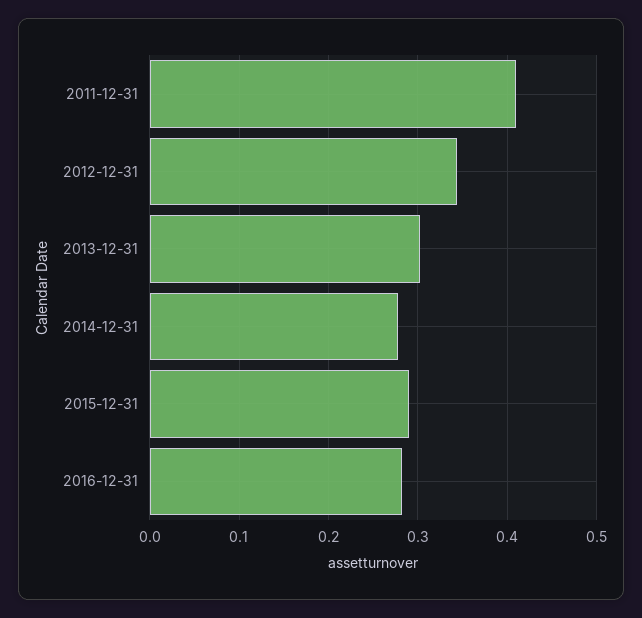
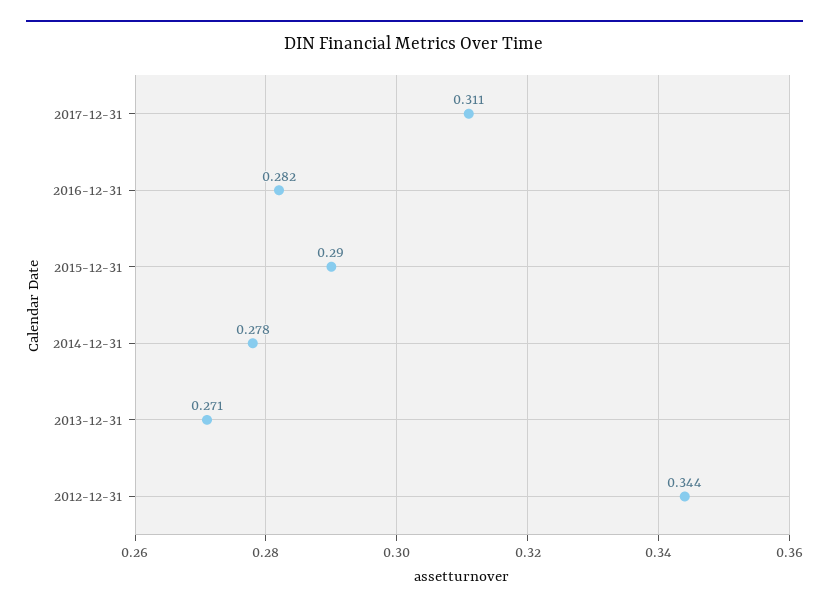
2011-12-31: 0.41 -> none
2013-12-31: 0.3 -> 0.271
2017-12-31: none -> 0.311

